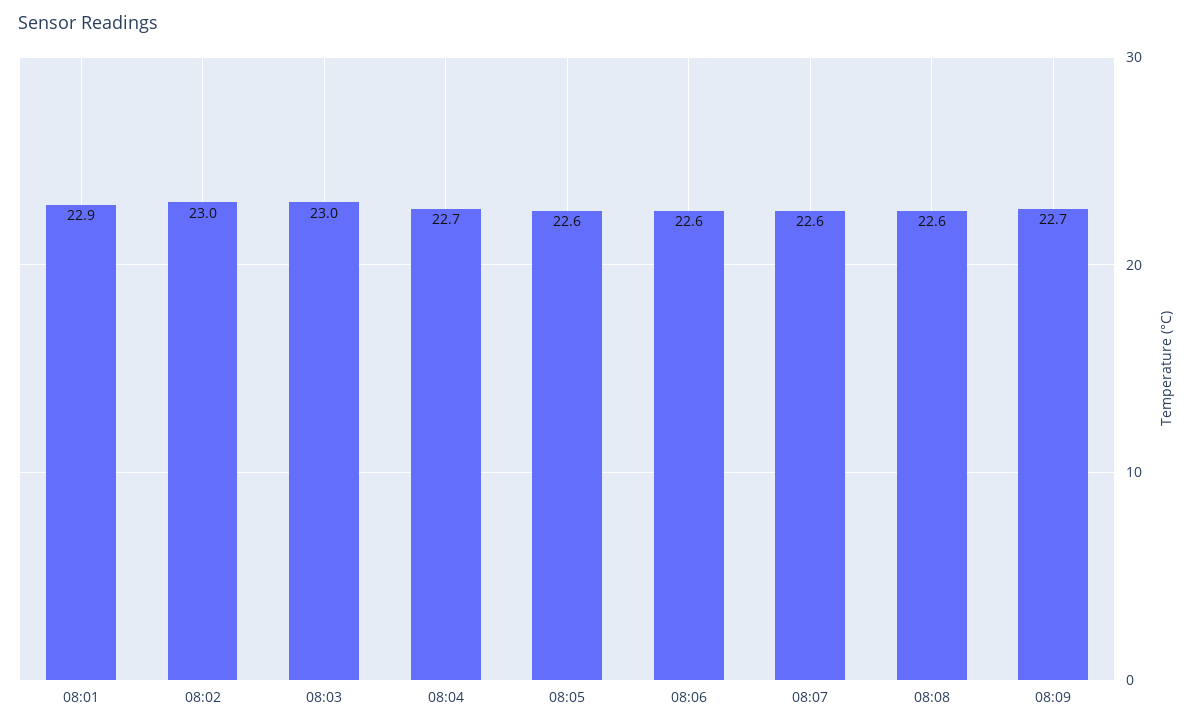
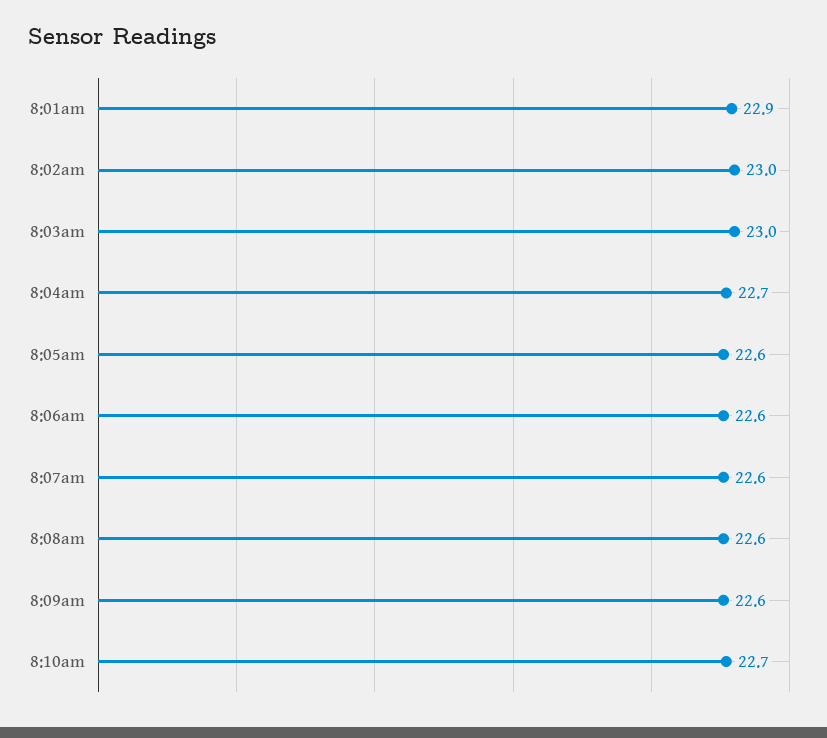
08:09: 22.7 -> 22.6
8:10am: none -> 22.7

